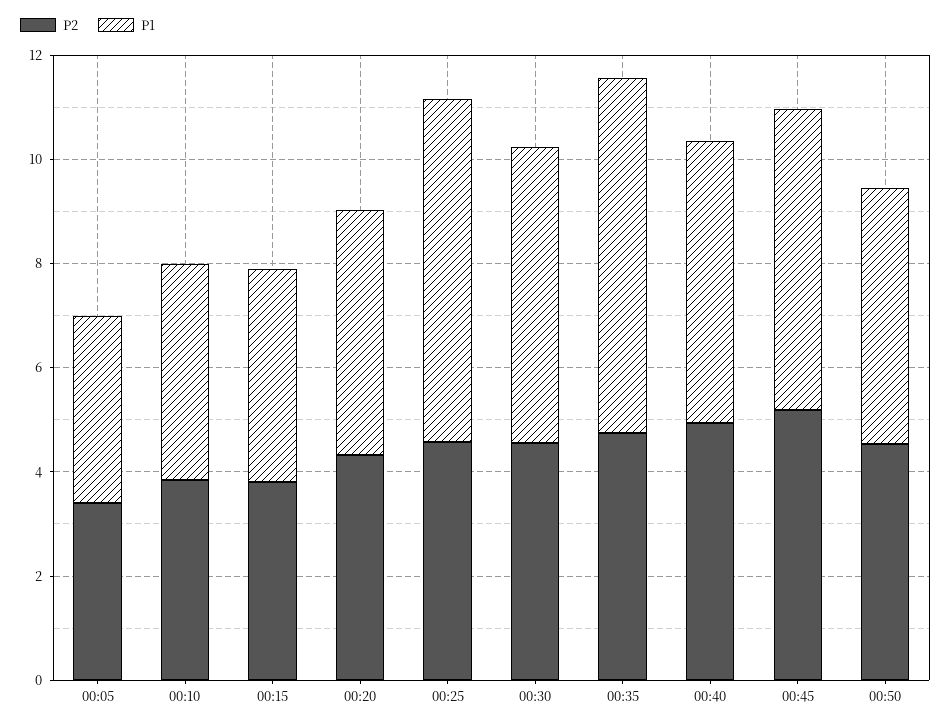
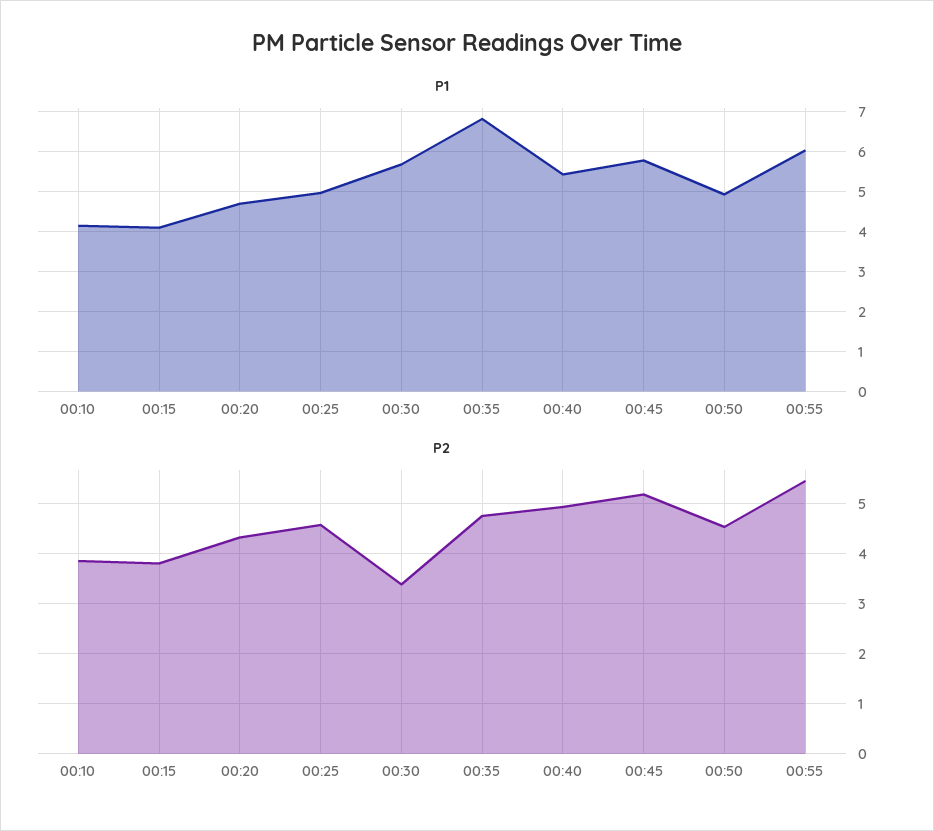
P2, 00:05: 3.5 -> none
P1, 00:05: 3.5 -> none
P1, 00:25: 6.5 -> 5
P2, 00:30: 4.5 -> 3.4
P1, 00:55: none -> 6
P2, 00:55: none -> 5.4

